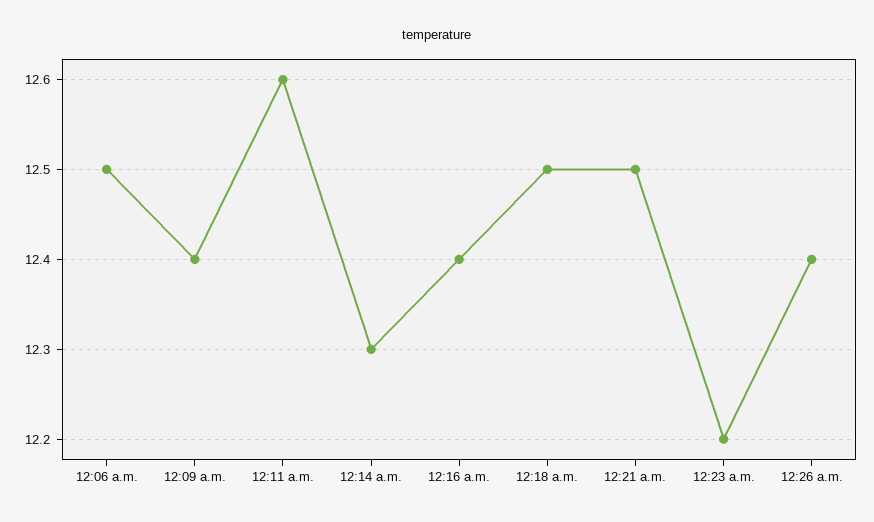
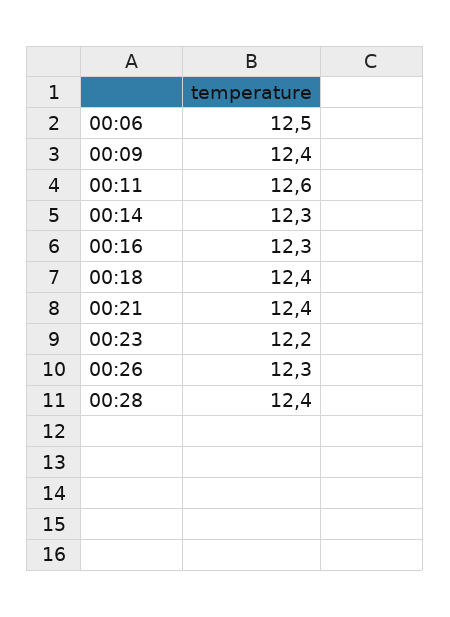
12:16 a.m.: 12.4 -> 12.3
12:18 a.m.: 12.5 -> 12.4
12:21 a.m.: 12.5 -> 12.4
12:26 a.m.: 12.4 -> 12.3
00:28: none -> 12.4

